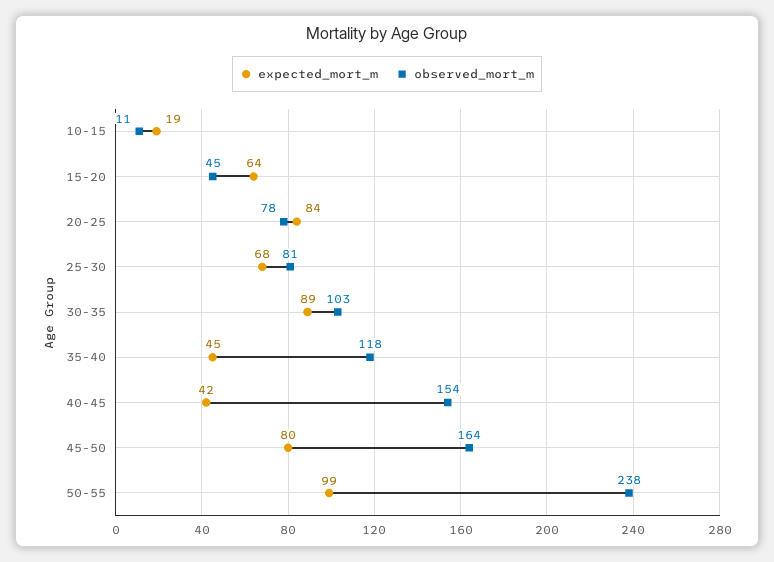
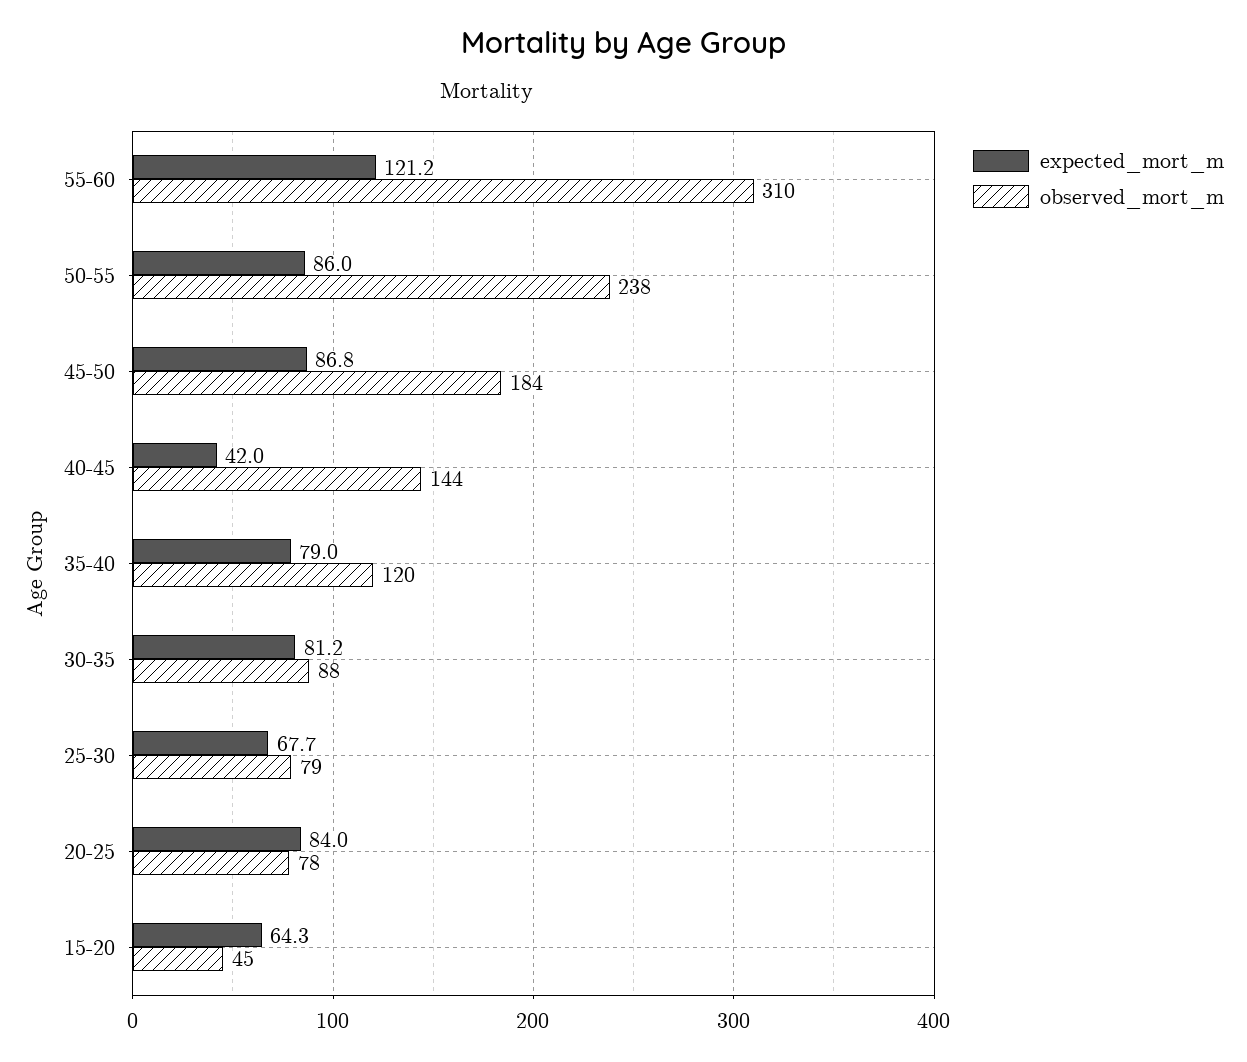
expected_mort_m, 10-15: 19 -> none
observed_mort_m, 10-15: 11 -> none
observed_mort_m, 25-30: 81 -> 79
expected_mort_m, 30-35: 89 -> 81.2
observed_mort_m, 30-35: 103 -> 88
expected_mort_m, 35-40: 45 -> 79
observed_mort_m, 35-40: 118 -> 120
observed_mort_m, 40-45: 154 -> 144
expected_mort_m, 45-50: 80 -> 86.8
observed_mort_m, 45-50: 164 -> 184
expected_mort_m, 50-55: 99 -> 86
expected_mort_m, 55-60: none -> 121.2
observed_mort_m, 55-60: none -> 310

